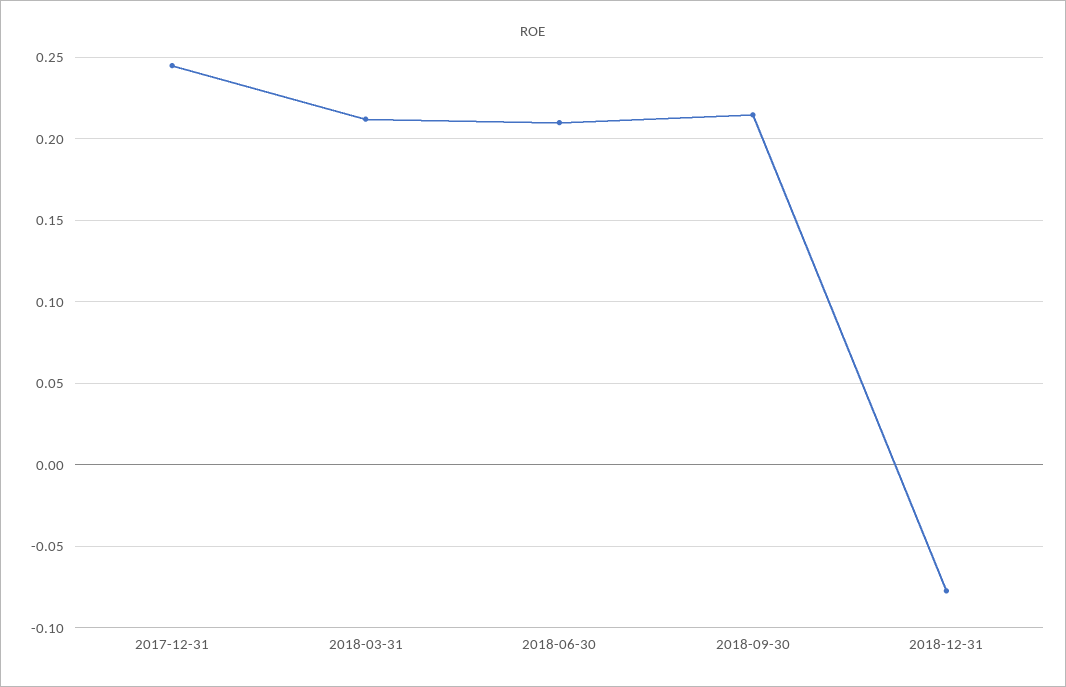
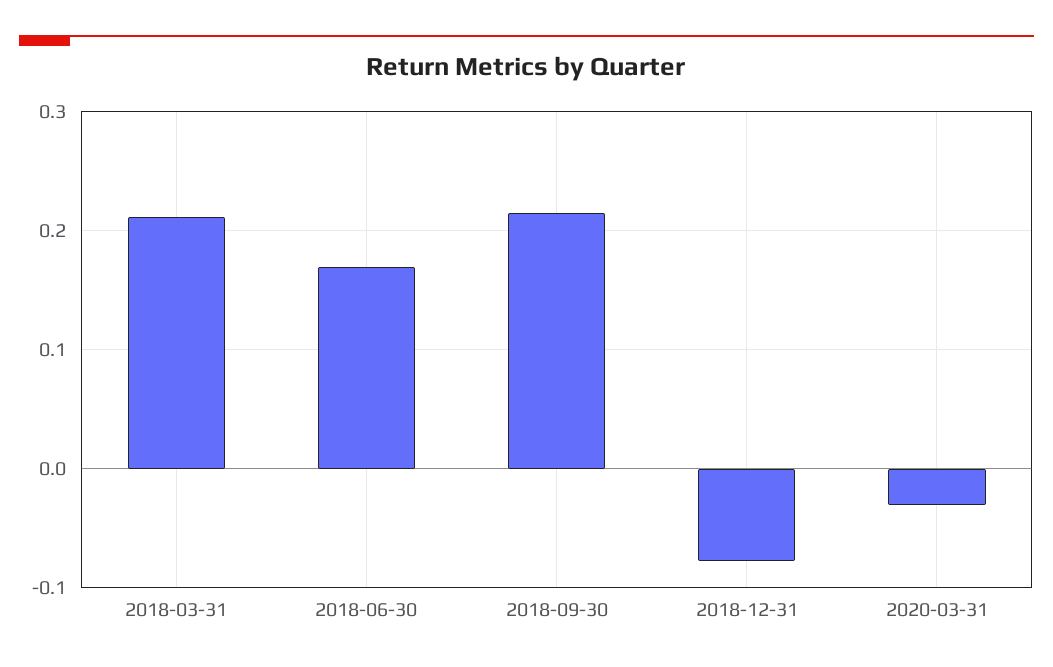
2017-12-31: 0.245 -> none
2018-06-30: 0.21 -> 0.17
2020-03-31: none -> -0.03

